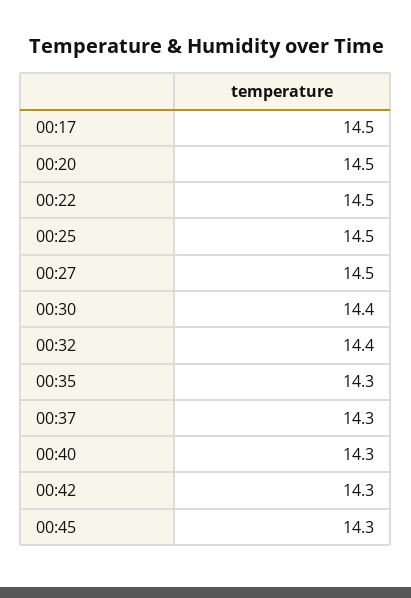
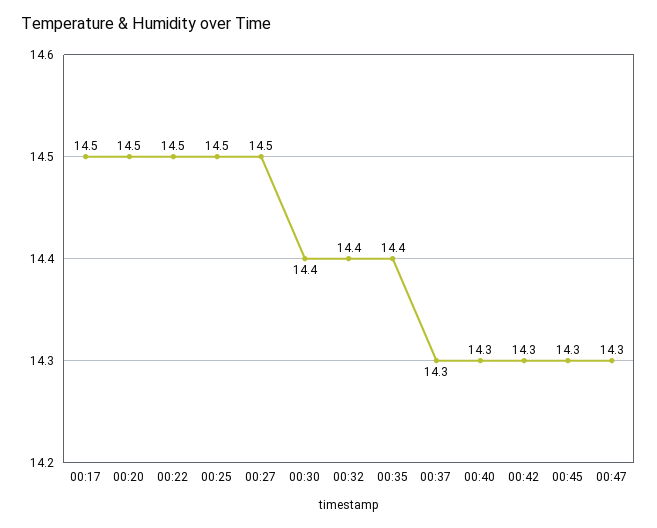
00:35: 14.3 -> 14.4
00:47: none -> 14.3

